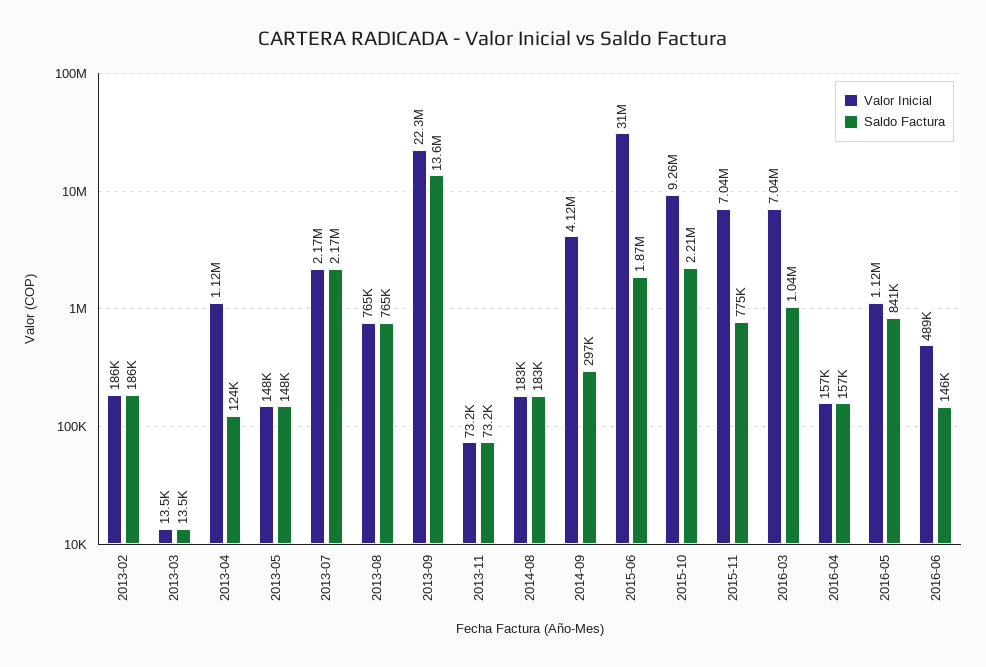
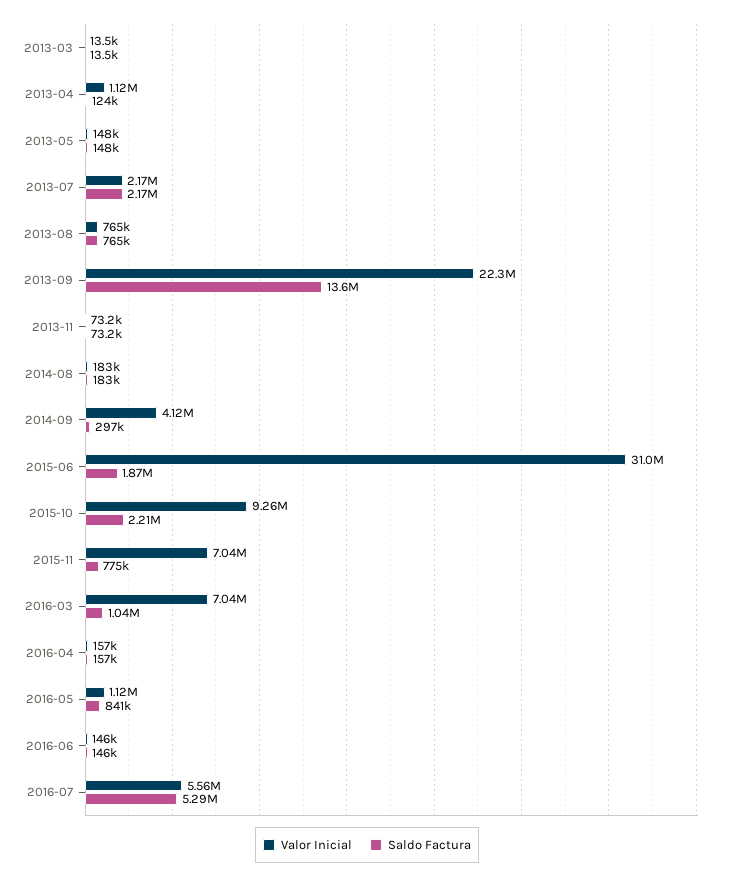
Valor Inicial, 2013-02: 186000 -> none
Saldo Factura, 2013-02: 186000 -> none
Valor Inicial, 2016-06: 489000 -> 146000
Valor Inicial, 2016-07: none -> 5560000
Saldo Factura, 2016-07: none -> 5290000

